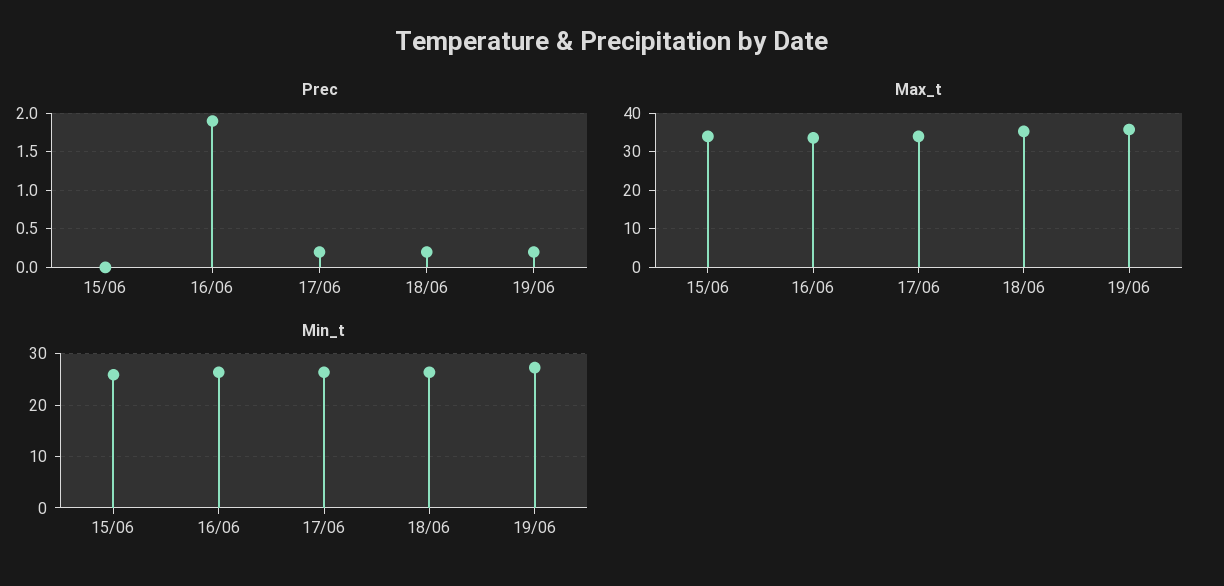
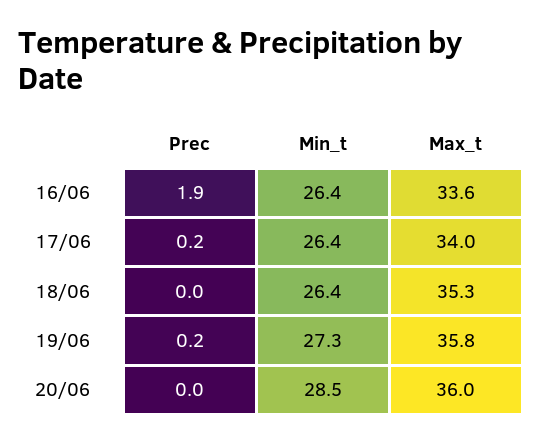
Prec, 15/06: 0 -> none
Prec, 18/06: 0.2 -> 0
Max_t, 15/06: 34 -> none
Min_t, 15/06: 26 -> none
Prec, 20/06: none -> 0
Min_t, 20/06: none -> 28.5
Max_t, 20/06: none -> 36

